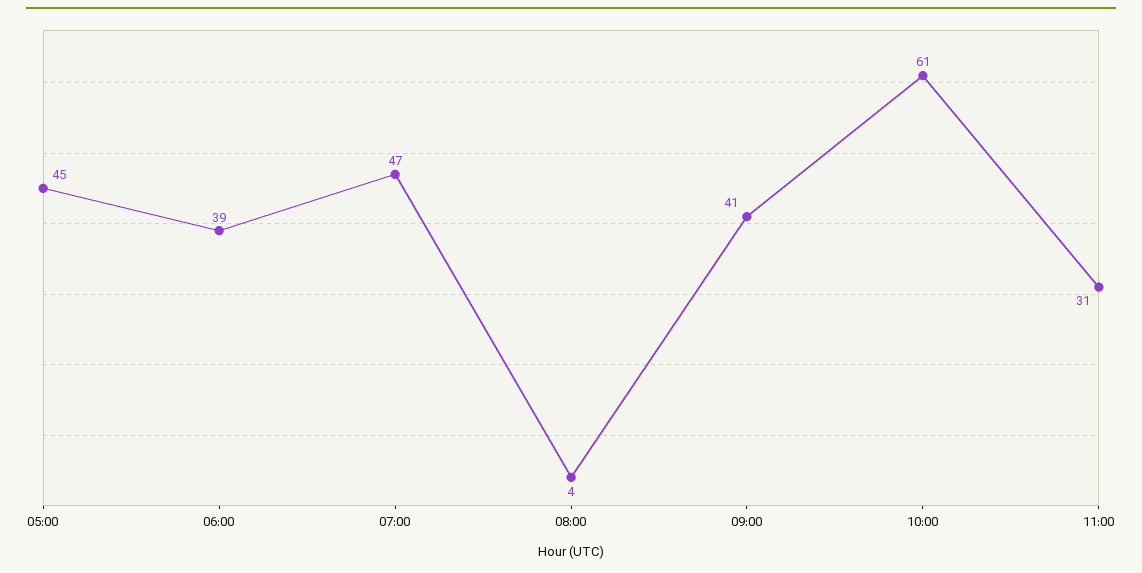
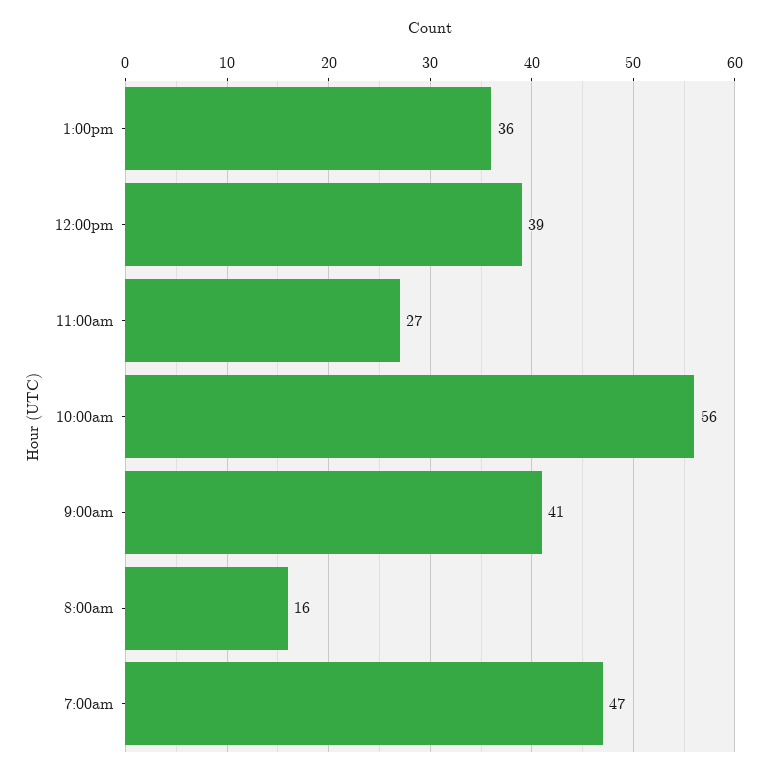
05:00: 45 -> none
06:00: 39 -> none
08:00: 4 -> 16
10:00: 61 -> 56
11:00: 31 -> 27
1:00pm: none -> 36
12:00pm: none -> 39

